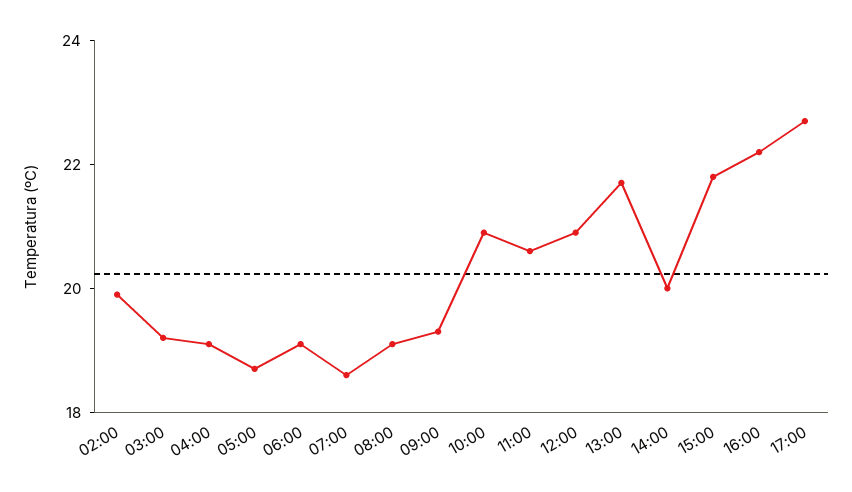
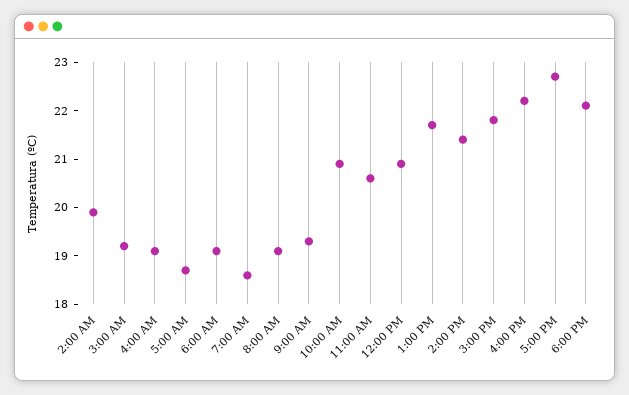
14:00: 20 -> 21.5
6:00 PM: none -> 22

